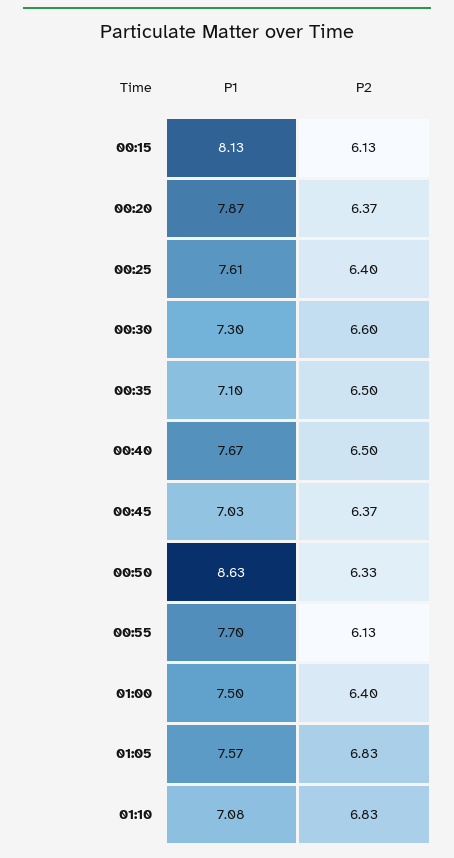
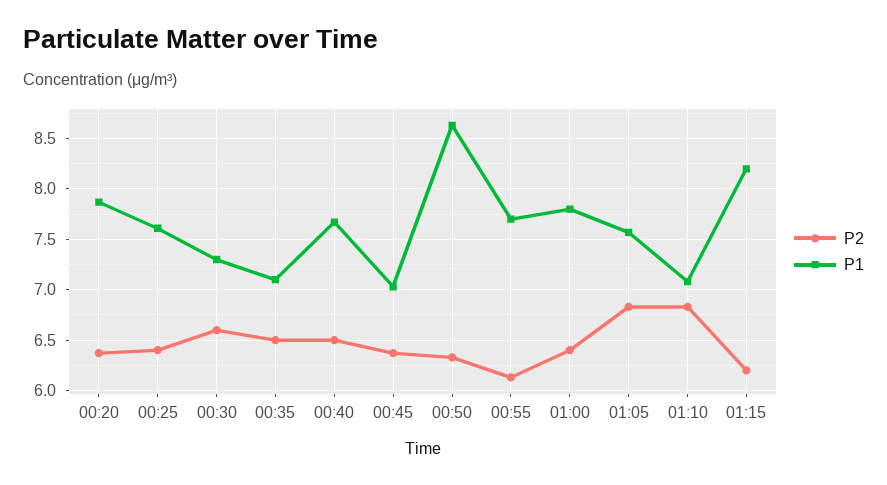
P1, 00:15: 8.13 -> none
P2, 00:15: 6.13 -> none
P1, 01:00: 7.5 -> 7.8
P2, 01:15: none -> 6.2
P1, 01:15: none -> 8.2

